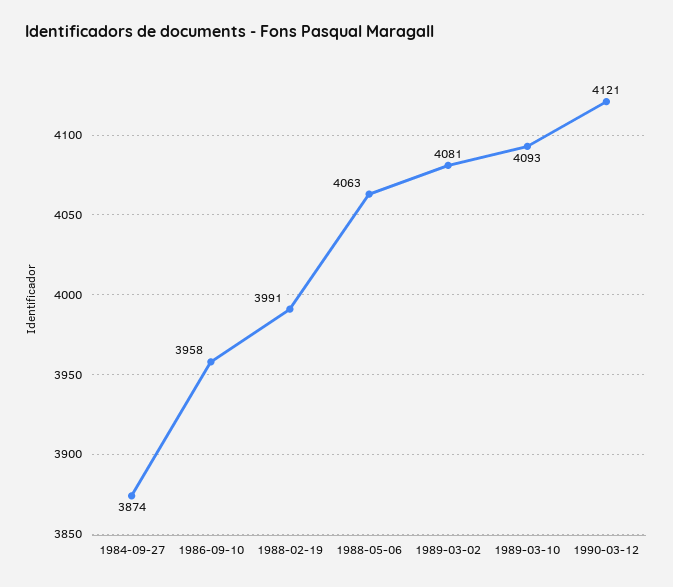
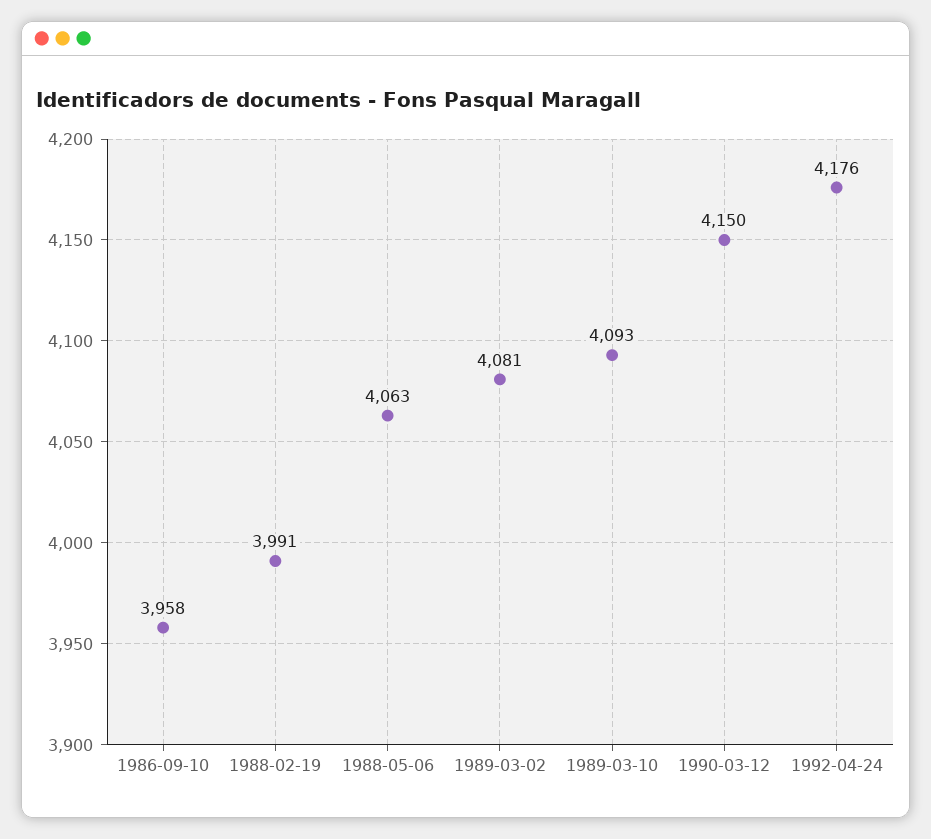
1984-09-27: 3874 -> none
1990-03-12: 4121 -> 4150
1992-04-24: none -> 4176

